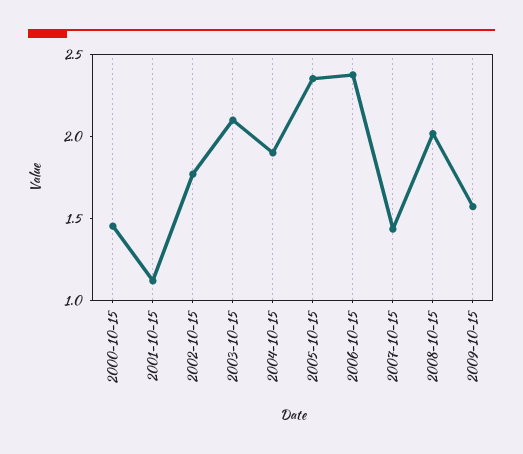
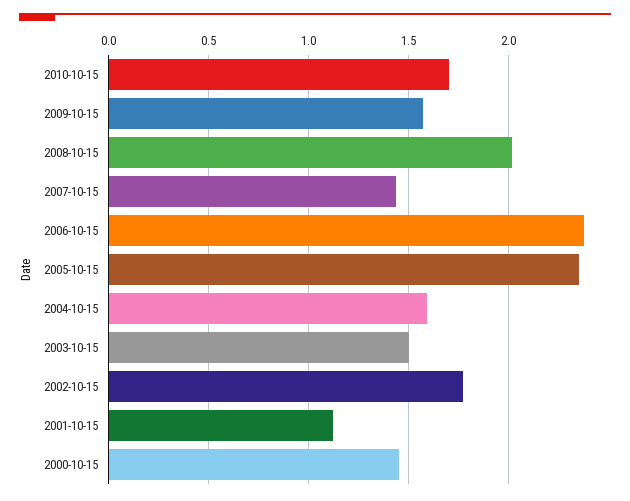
2003-10-15: 2.1 -> 1.5
2004-10-15: 1.9 -> 1.6
2010-10-15: none -> 1.7

